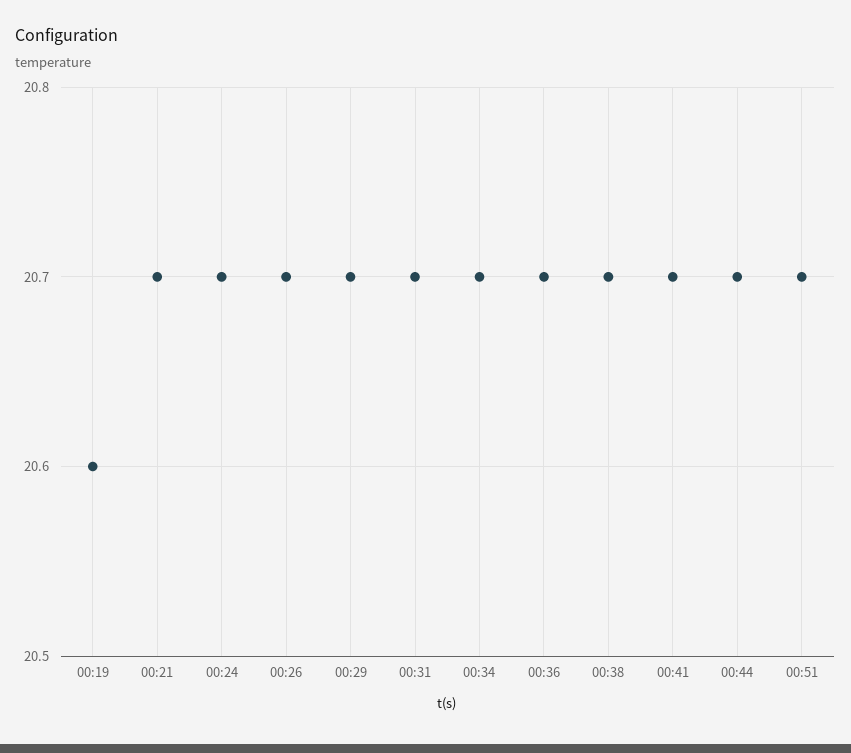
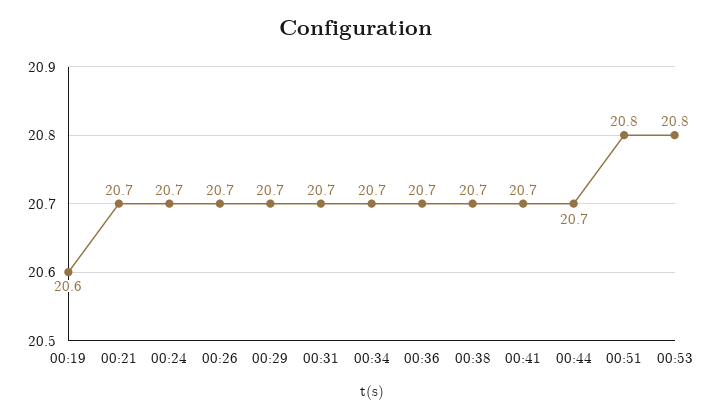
00:51: 20.7 -> 20.8
00:53: none -> 20.8

